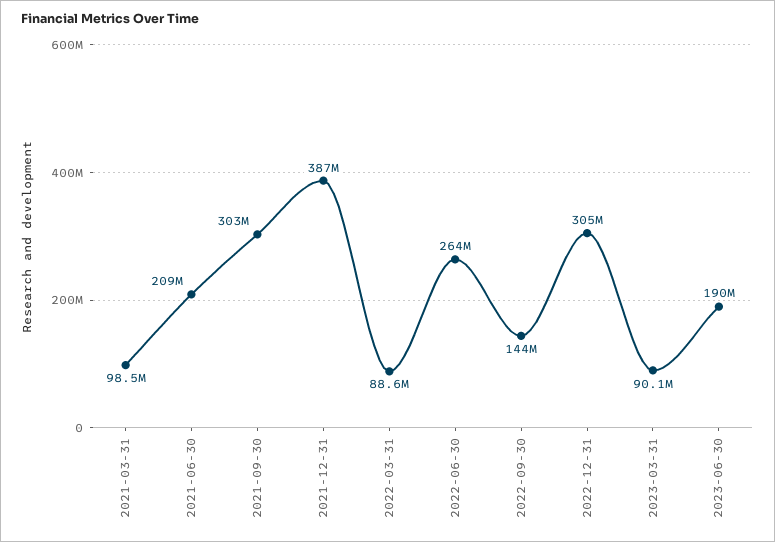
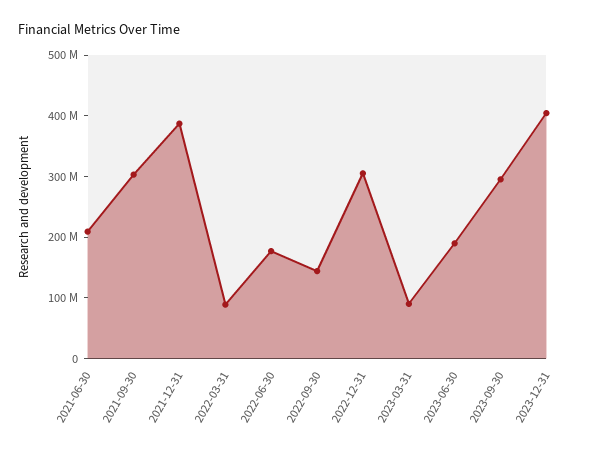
2021-03-31: 98500000 -> none
2022-06-30: 264000000 -> 180000000
2023-09-30: none -> 300000000
2023-12-31: none -> 400000000

